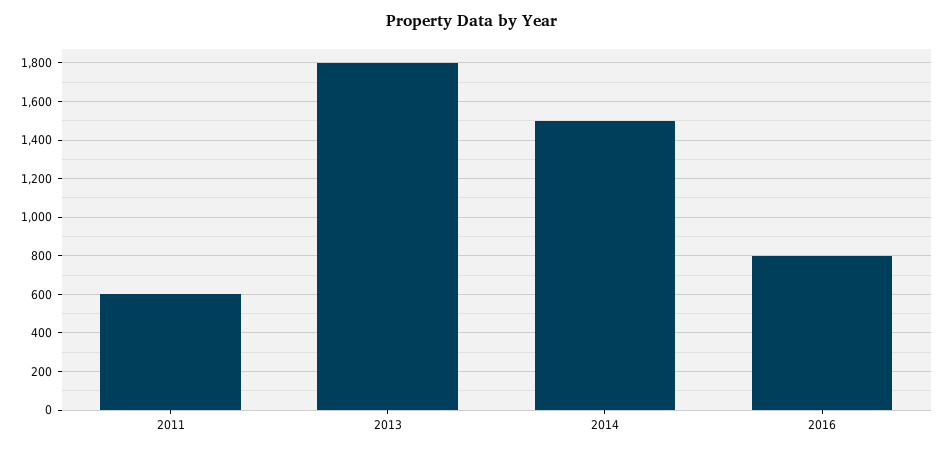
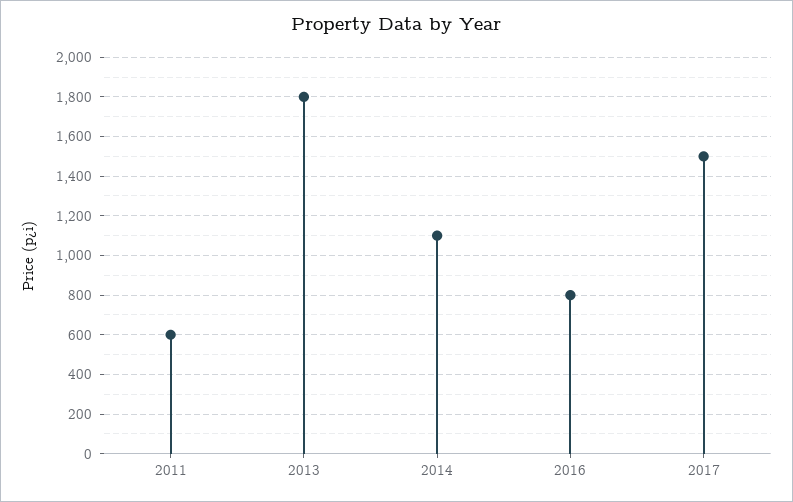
2014: 1500 -> 1100
2017: none -> 1500

